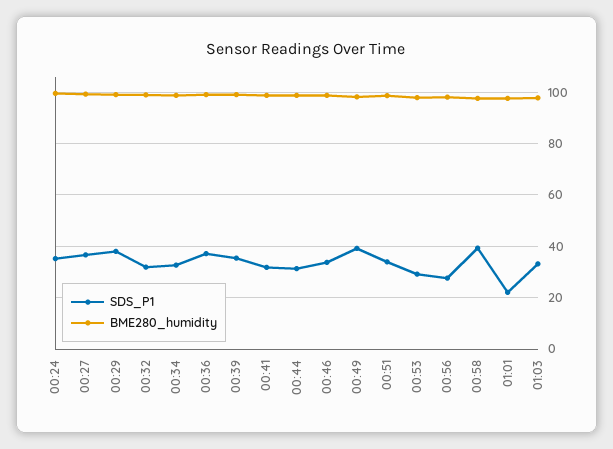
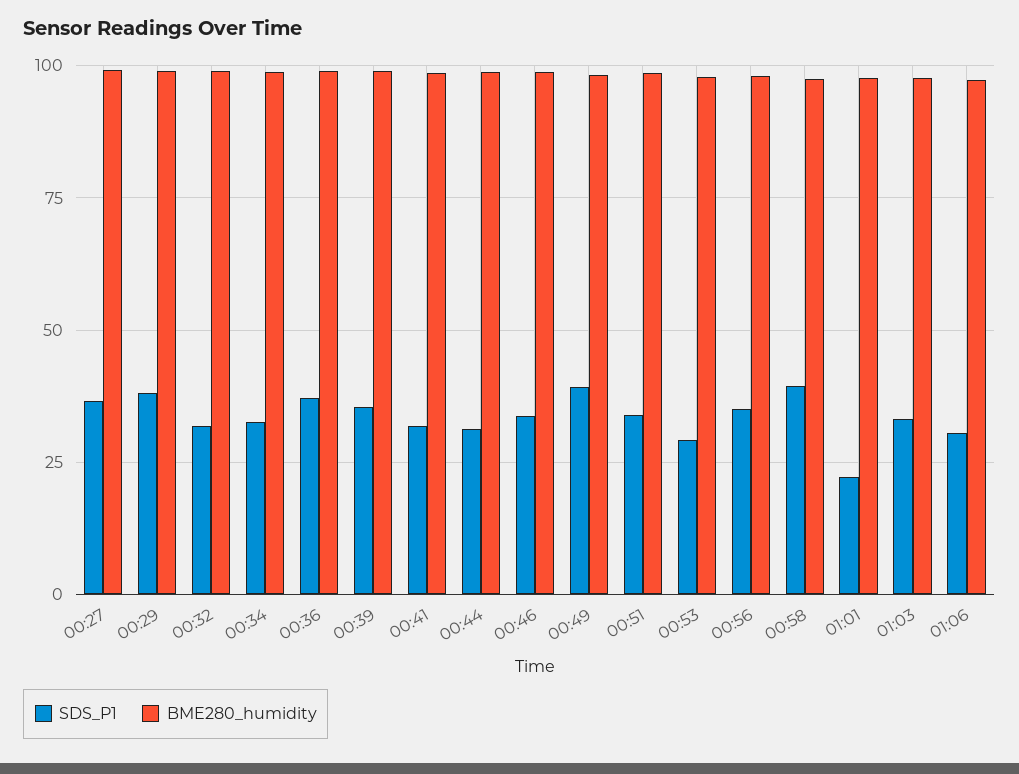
SDS_P1, 00:24: 35 -> none
BME280_humidity, 00:24: 100 -> none
SDS_P1, 00:56: 27.5 -> 35
SDS_P1, 01:06: none -> 30
BME280_humidity, 01:06: none -> 97.5

